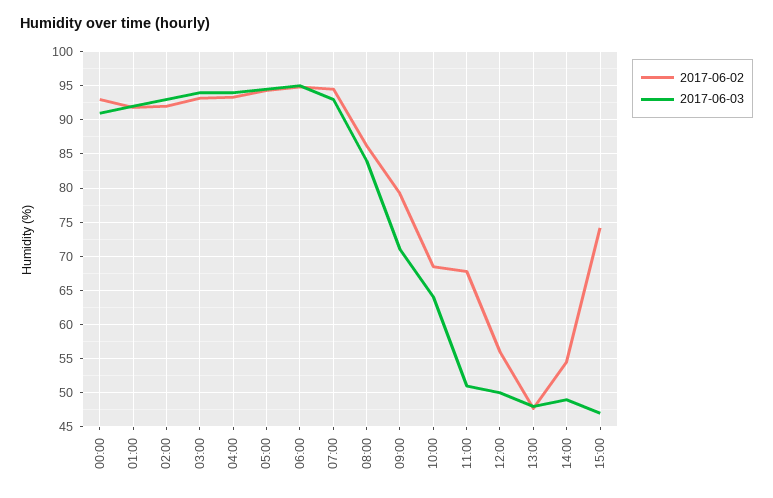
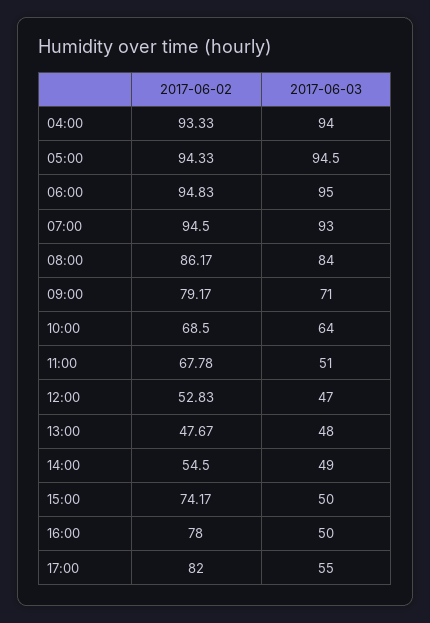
2017-06-02, 00:00: 93 -> none
2017-06-03, 00:00: 91 -> none
2017-06-02, 01:00: 92 -> none
2017-06-03, 01:00: 92 -> none
2017-06-02, 02:00: 92 -> none
2017-06-03, 02:00: 93 -> none
2017-06-02, 03:00: 93 -> none
2017-06-03, 03:00: 94 -> none
2017-06-02, 12:00: 56 -> 52.83
2017-06-03, 12:00: 50 -> 47
2017-06-03, 15:00: 47 -> 50
2017-06-02, 16:00: none -> 78
2017-06-03, 16:00: none -> 50
2017-06-02, 17:00: none -> 82
2017-06-03, 17:00: none -> 55

